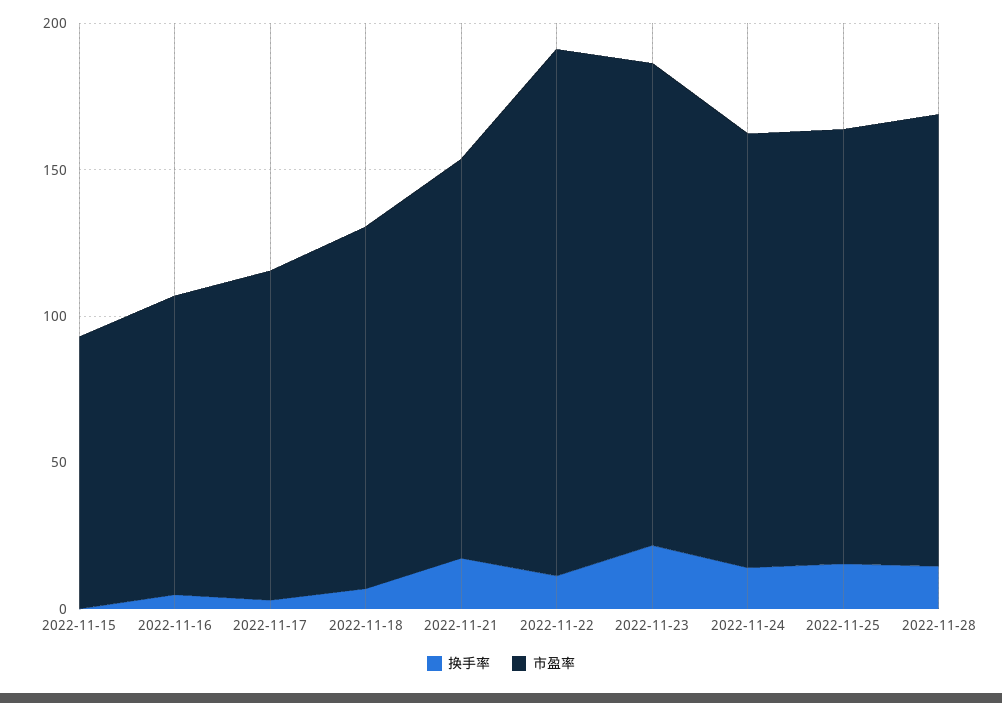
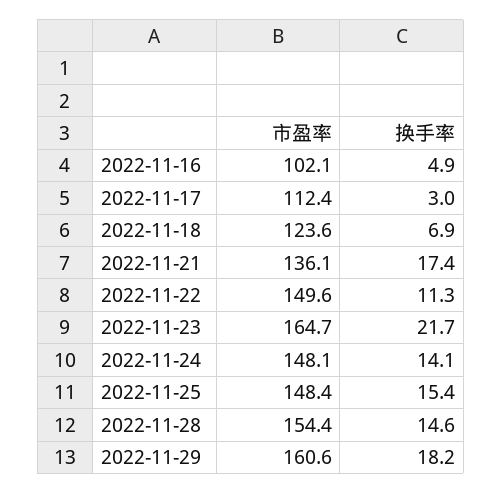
换手率, 2022-11-15: 0 -> none
市盈率, 2022-11-15: 90 -> none
市盈率, 2022-11-22: 180 -> 149.6
市盈率, 2022-11-29: none -> 160.6
换手率, 2022-11-29: none -> 18.2

